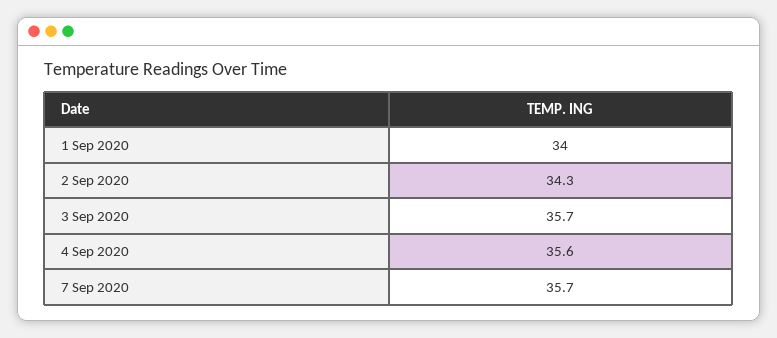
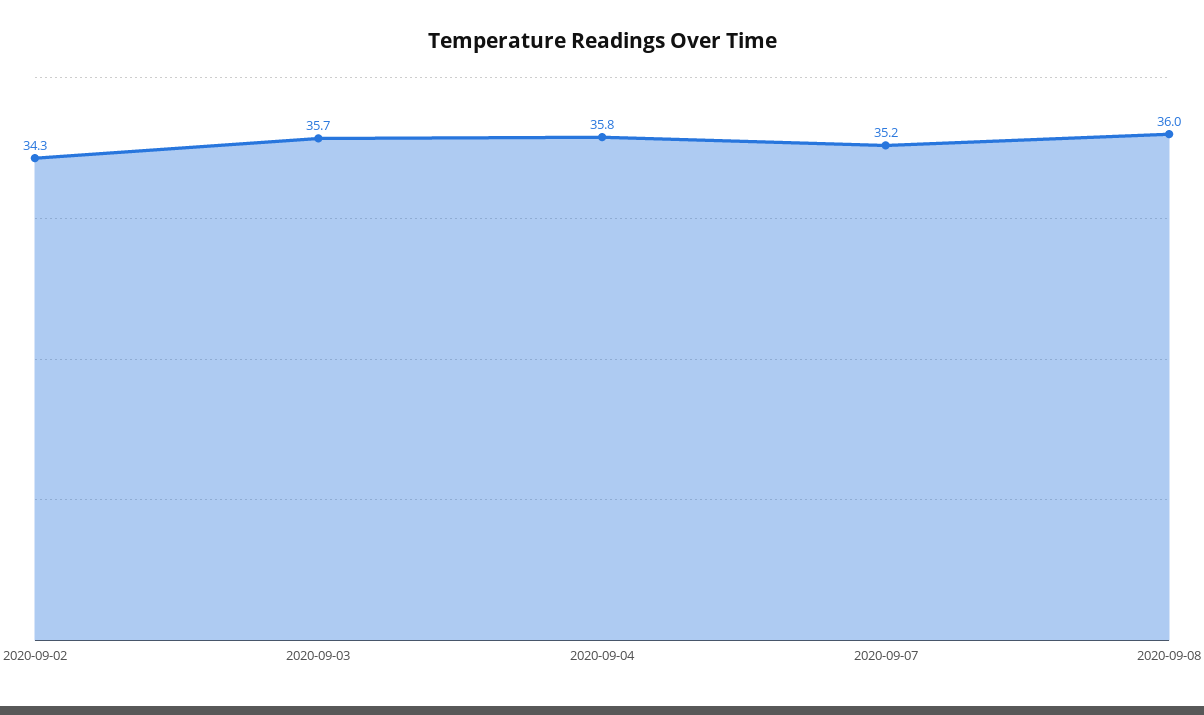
1 Sep 2020: 34 -> none
4 Sep 2020: 35.6 -> 35.8
7 Sep 2020: 35.7 -> 35.2
2020-09-08: none -> 36

